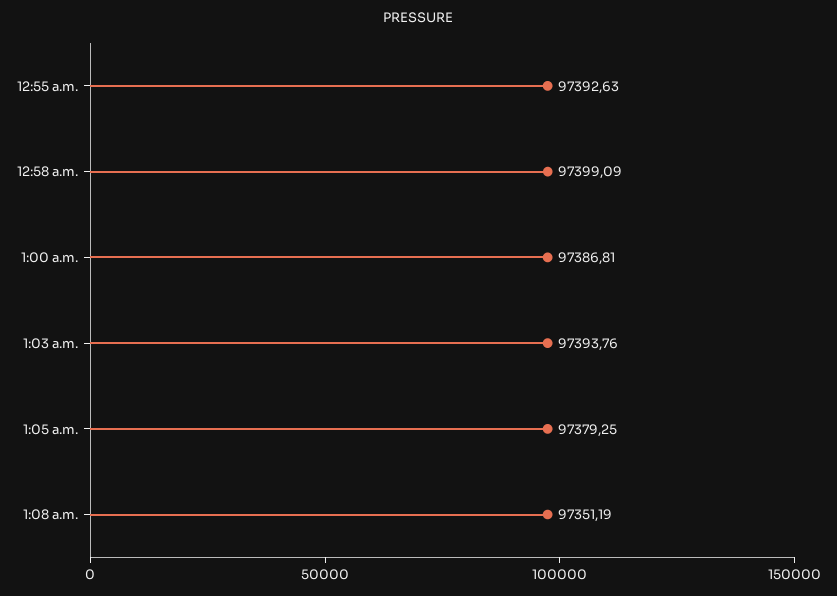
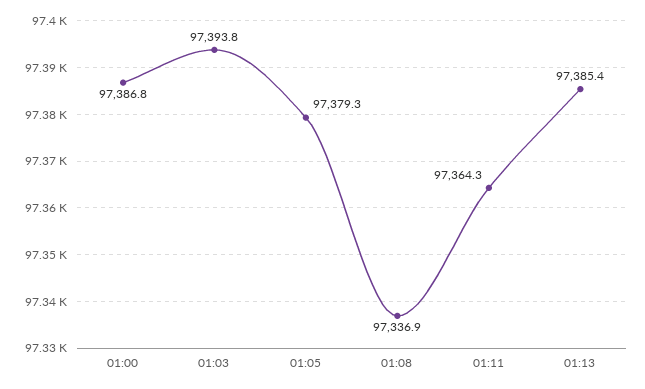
12:55 a.m.: 97392.63 -> none
12:58 a.m.: 97399.09 -> none
1:08 a.m.: 97351.19 -> 97336.9
01:11: none -> 97364.3
01:13: none -> 97385.4

